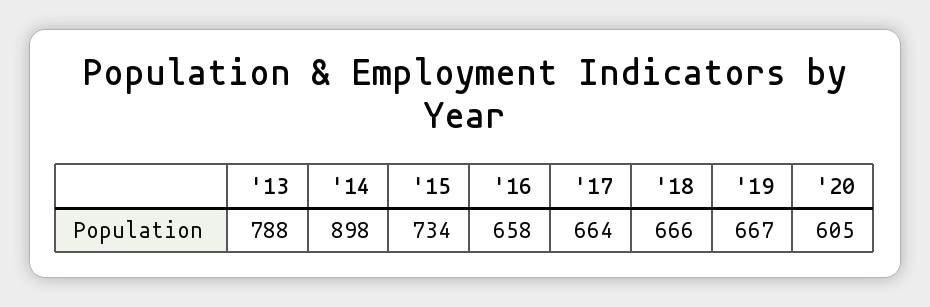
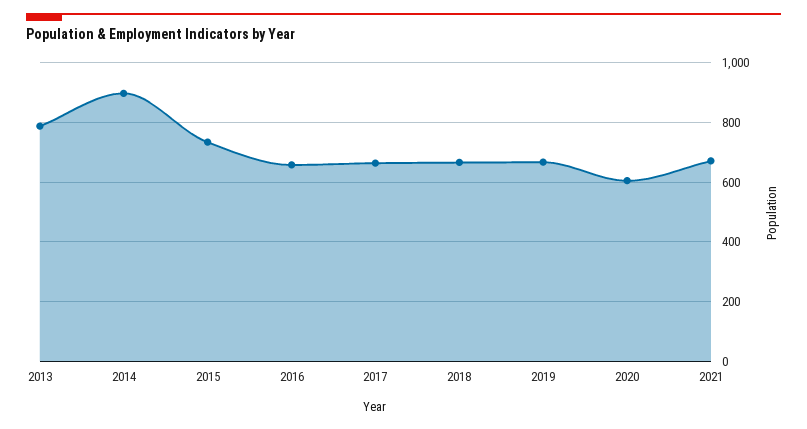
2021: none -> 675

